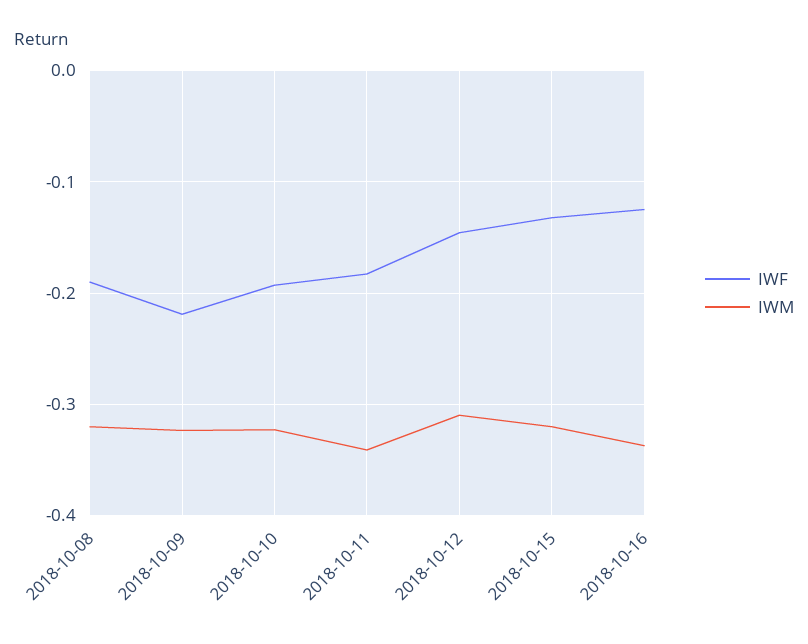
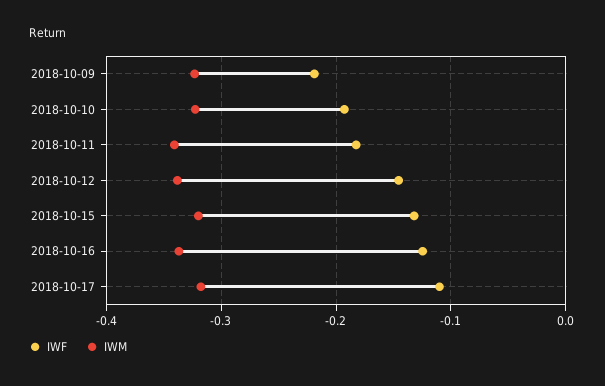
IWF, 2018-10-08: -0.19 -> none
IWM, 2018-10-08: -0.32 -> none
IWM, 2018-10-12: -0.31 -> -0.34
IWF, 2018-10-17: none -> -0.11
IWM, 2018-10-17: none -> -0.32

